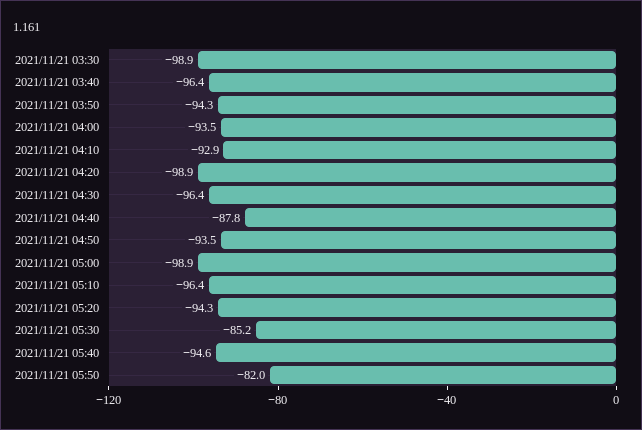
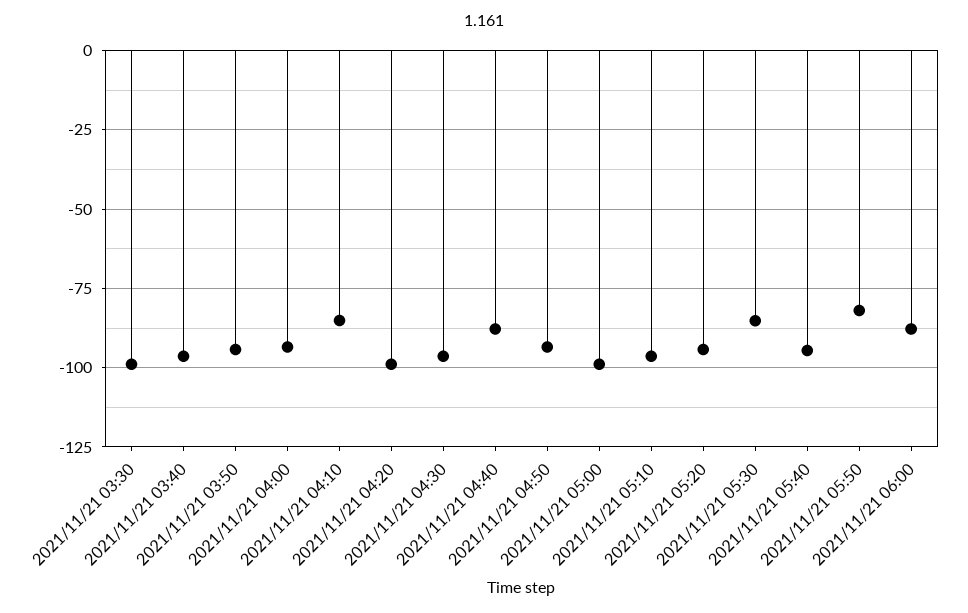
2021/11/21 04:10: -92.9 -> -85
2021/11/21 06:00: none -> -87.5

